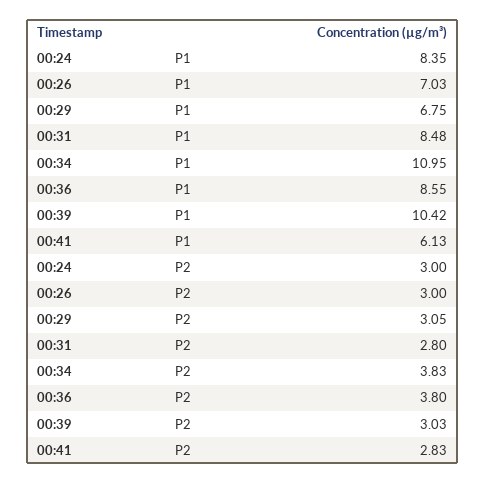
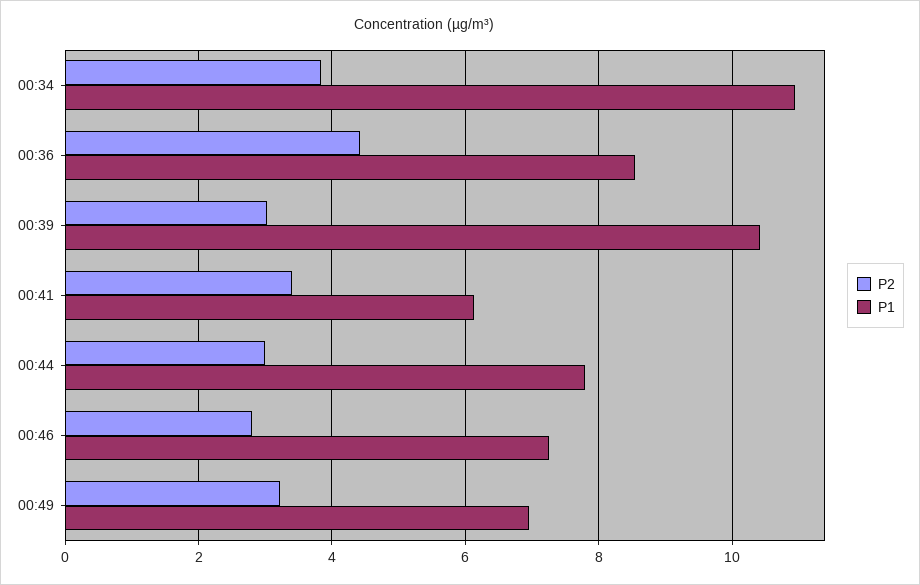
P1, 00:24: 8.35 -> none
P1, 00:26: 7.03 -> none
P1, 00:29: 6.75 -> none
P1, 00:31: 8.48 -> none
P2, 00:24: 3 -> none
P2, 00:26: 3 -> none
P2, 00:29: 3.05 -> none
P2, 00:31: 2.8 -> none
P2, 00:36: 3.8 -> 4.4
P2, 00:41: 2.83 -> 3.4
P2, 00:44: none -> 3
P1, 00:44: none -> 7.8
P2, 00:46: none -> 2.8
P1, 00:46: none -> 7.2
P2, 00:49: none -> 3.2
P1, 00:49: none -> 7

